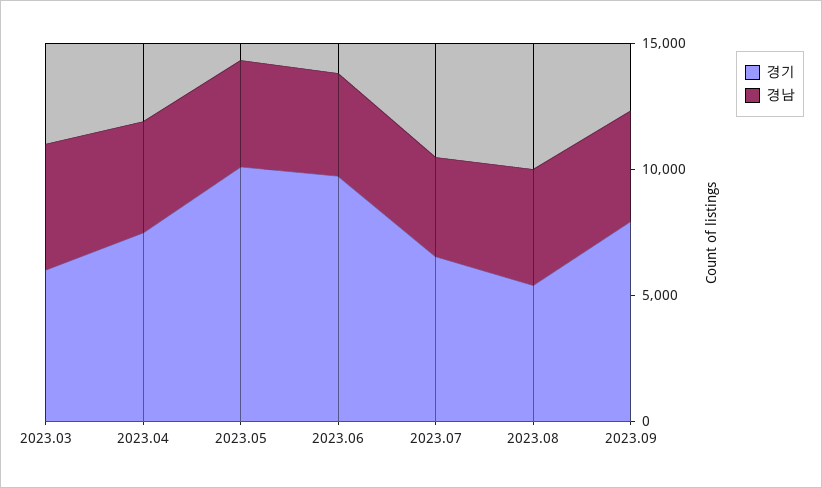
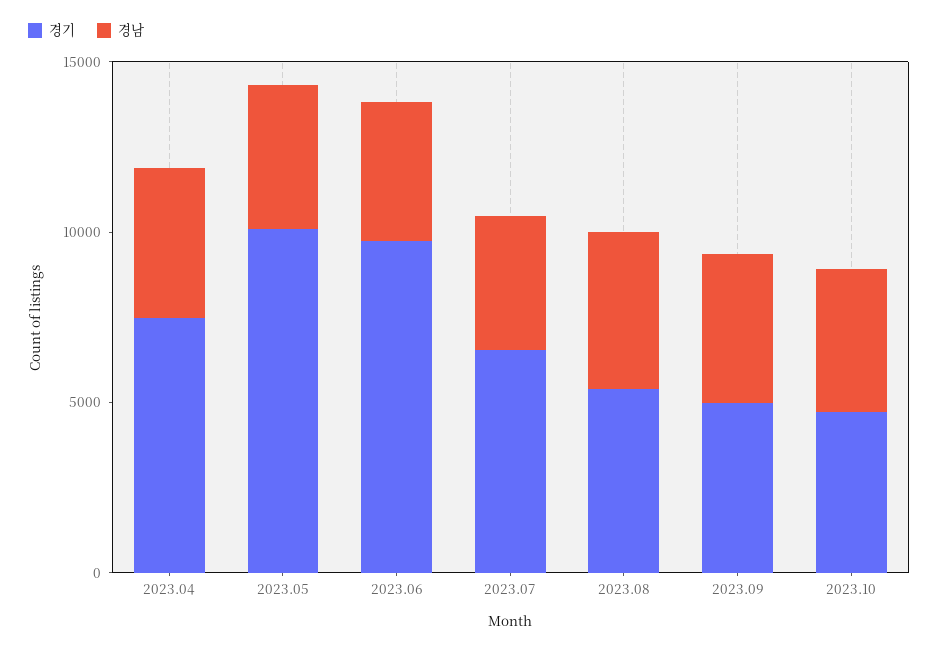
경기, 2023.03: 6000 -> none
경남, 2023.03: 5000 -> none
경기, 2023.09: 8000 -> 5000
경기, 2023.10: none -> 5000
경남, 2023.10: none -> 4000

